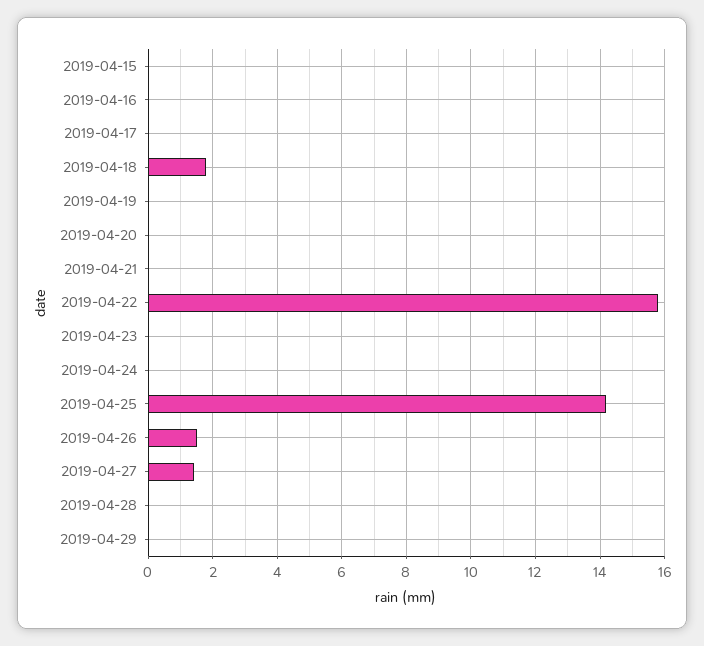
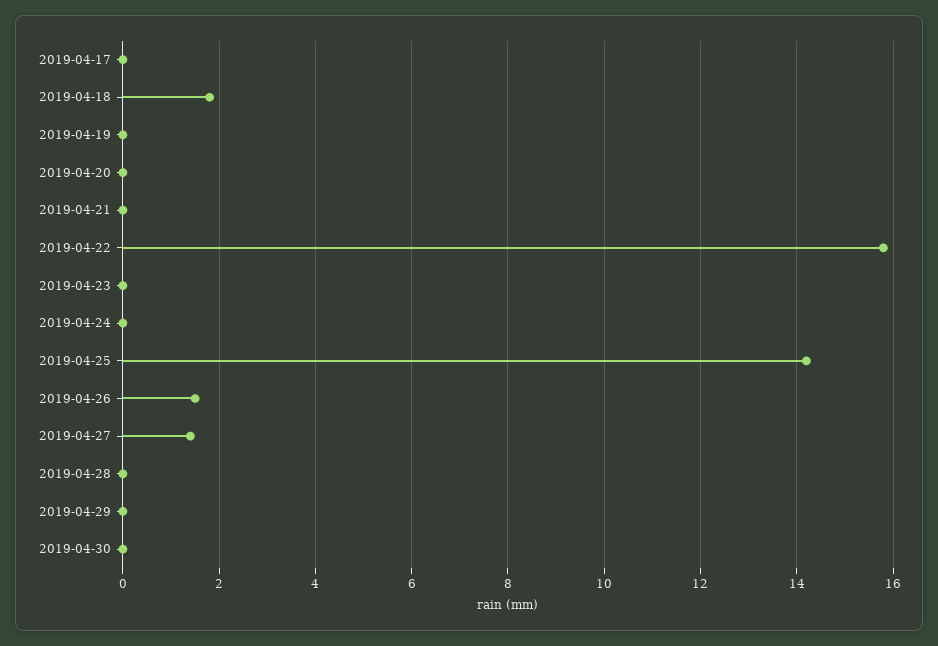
2019-04-15: 0 -> none
2019-04-16: 0 -> none
2019-04-30: none -> 0

